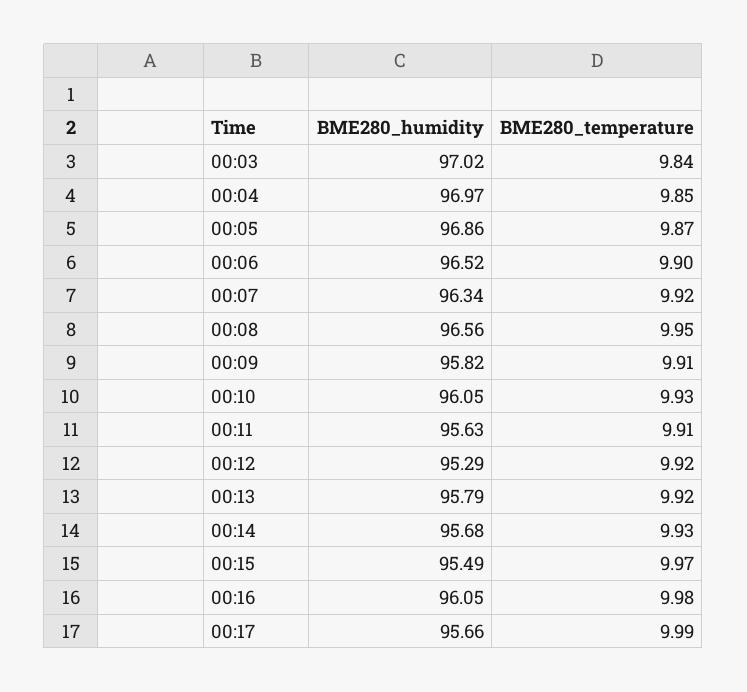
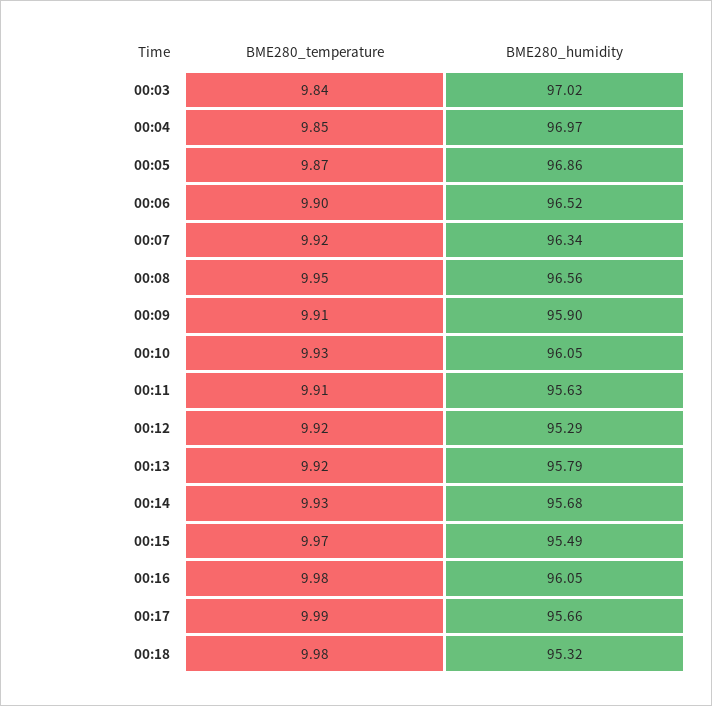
BME280_humidity, 00:09: 95.82 -> 95.9
BME280_temperature, 00:18: none -> 9.98
BME280_humidity, 00:18: none -> 95.32

